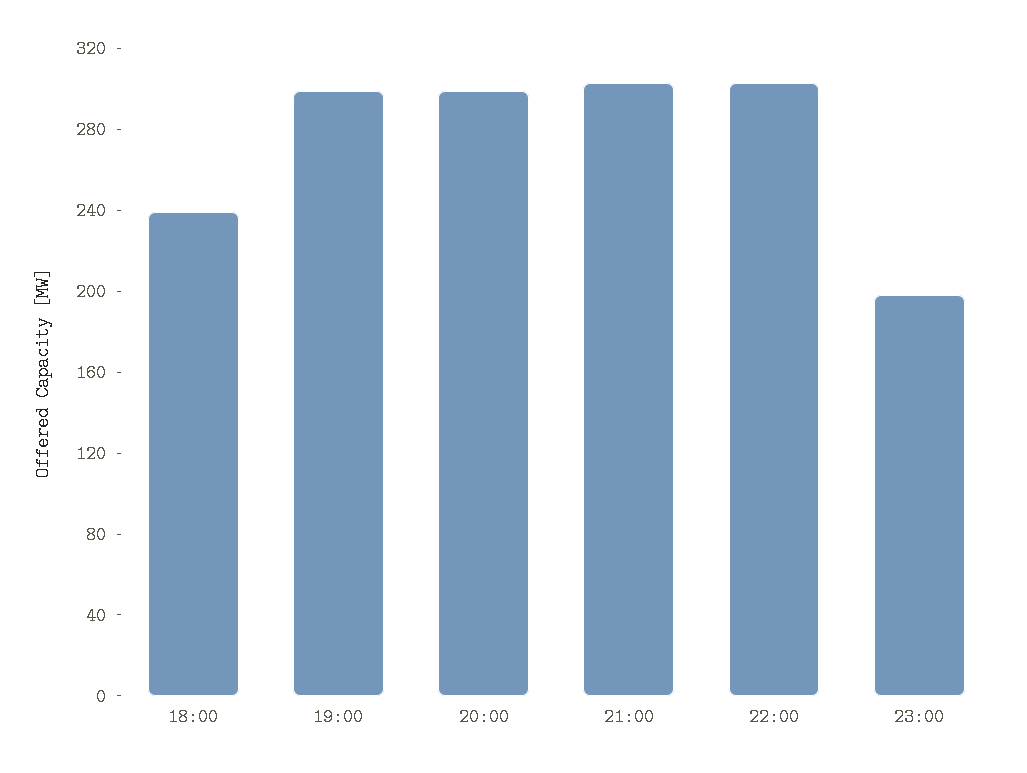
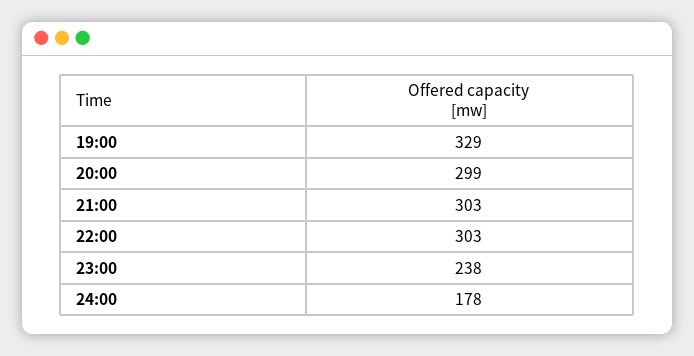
18:00: 240 -> none
19:00: 300 -> 329
23:00: 200 -> 238
24:00: none -> 178

